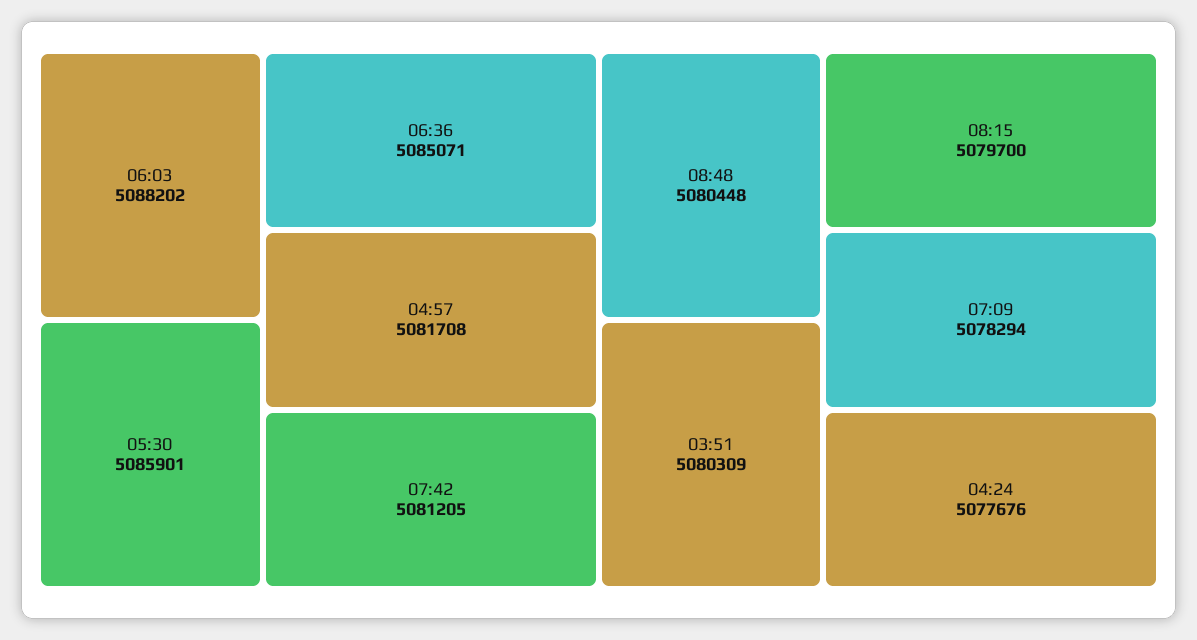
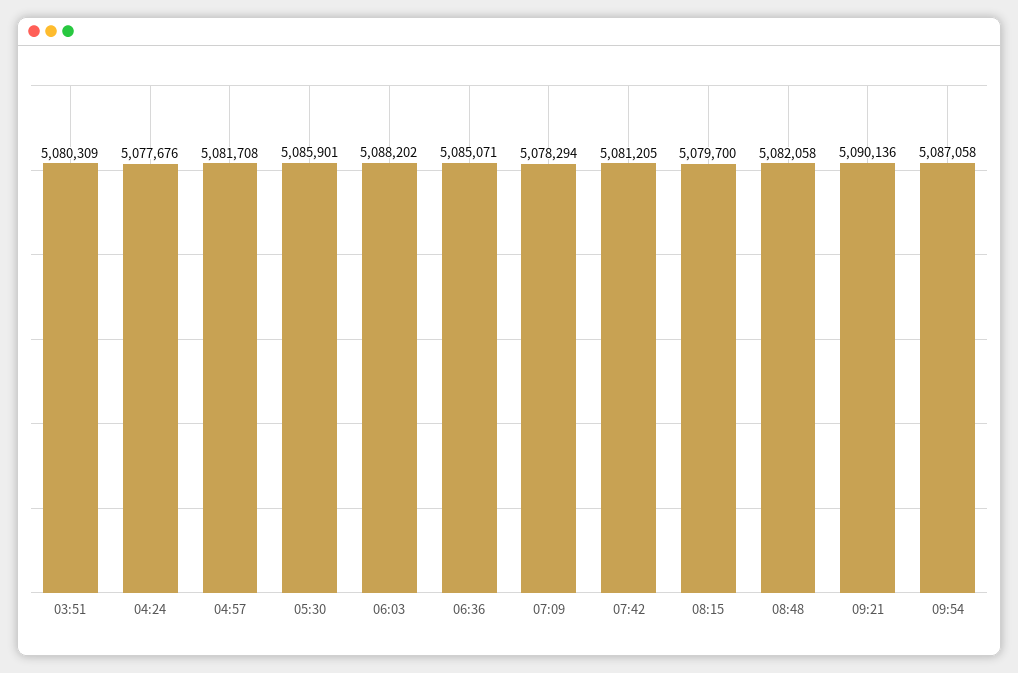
08:48: 5080448 -> 5082058
09:21: none -> 5090136
09:54: none -> 5087058

